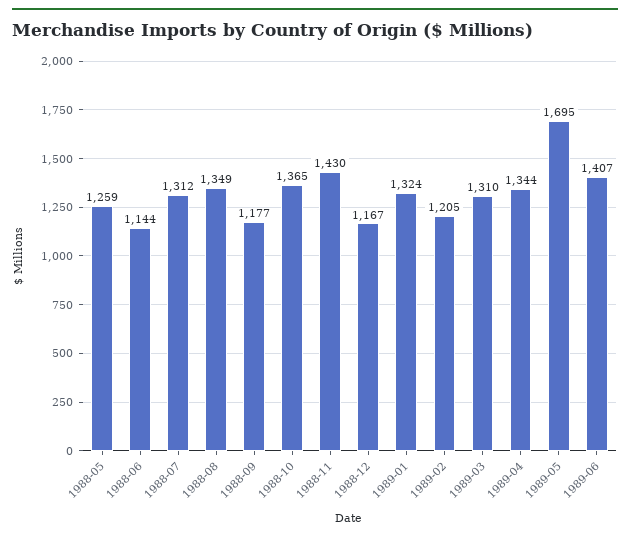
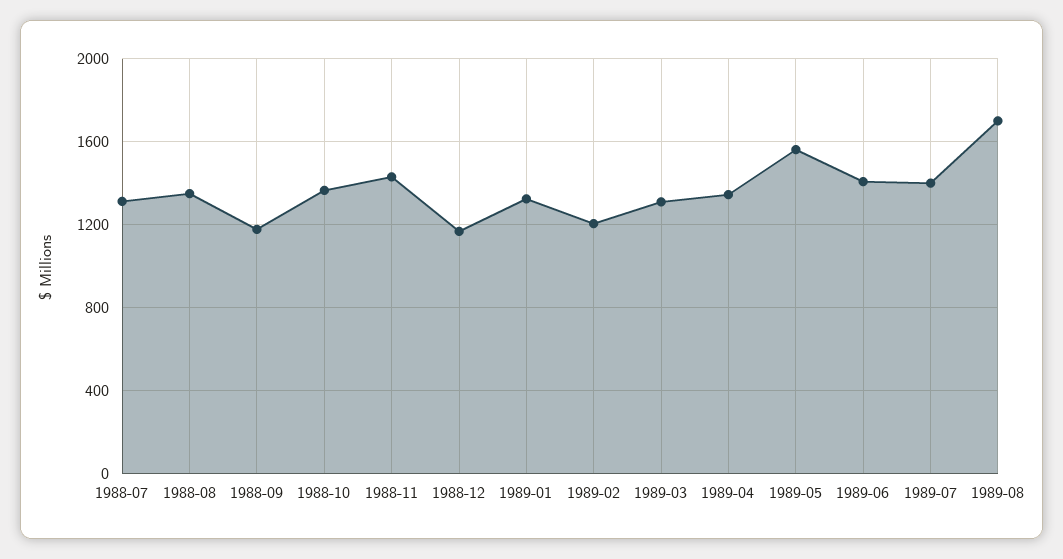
1988-05: 1259 -> none
1988-06: 1144 -> none
1989-05: 1695 -> 1550
1989-07: none -> 1400
1989-08: none -> 1700

